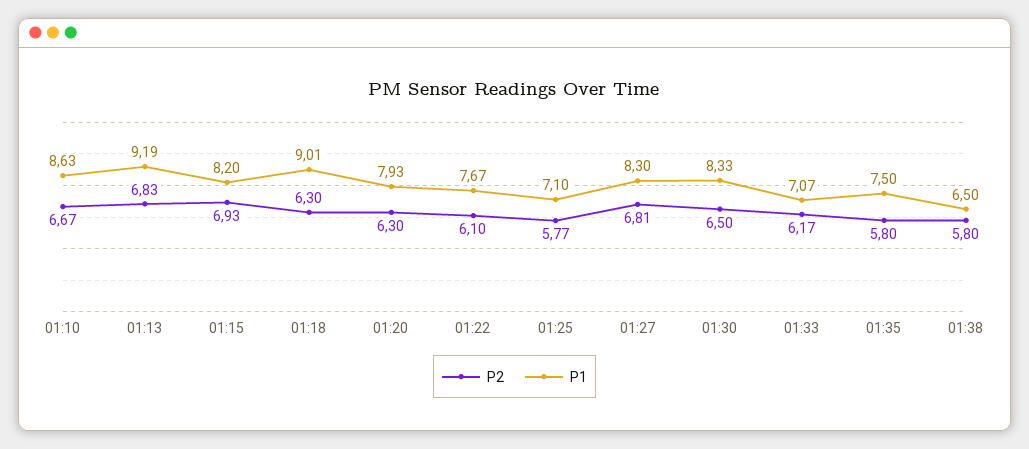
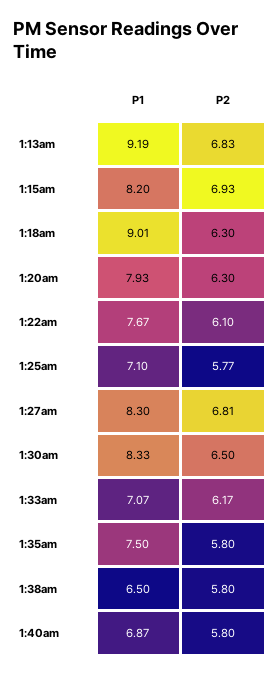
P2, 01:10: 6.67 -> none
P1, 01:10: 8.63 -> none
P1, 1:40am: none -> 6.87
P2, 1:40am: none -> 5.8

